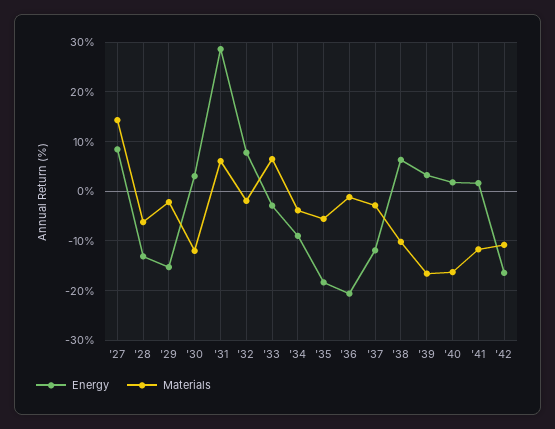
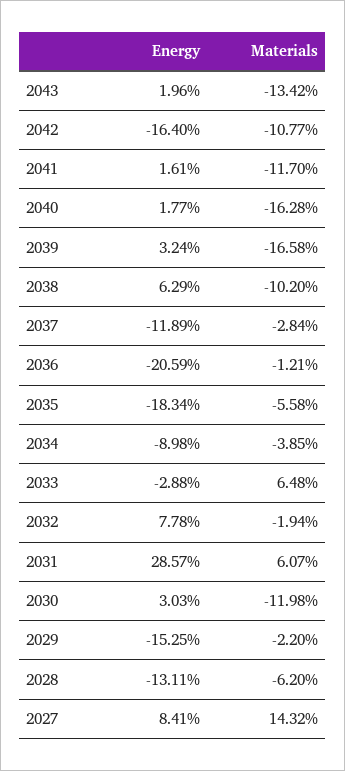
Energy, 2043: none -> 1.96
Materials, 2043: none -> -13.42

